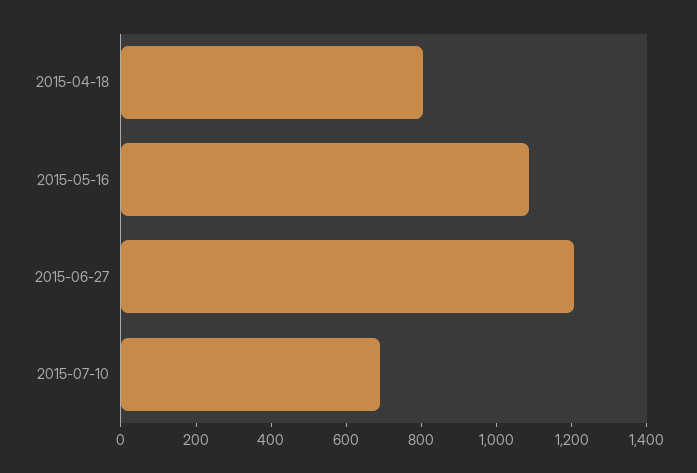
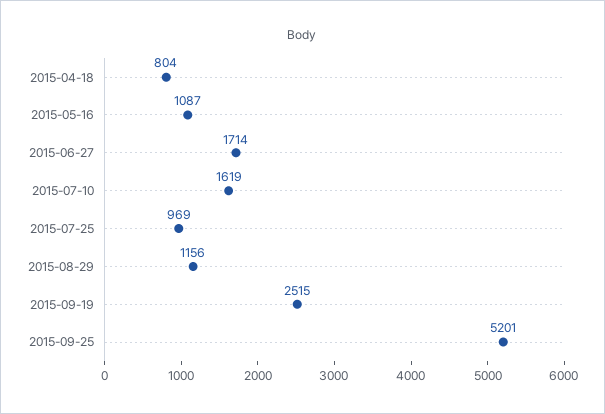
2015-06-27: 1200 -> 1714
2015-07-10: 700 -> 1619
2015-07-25: none -> 969
2015-08-29: none -> 1156
2015-09-19: none -> 2515
2015-09-25: none -> 5201

